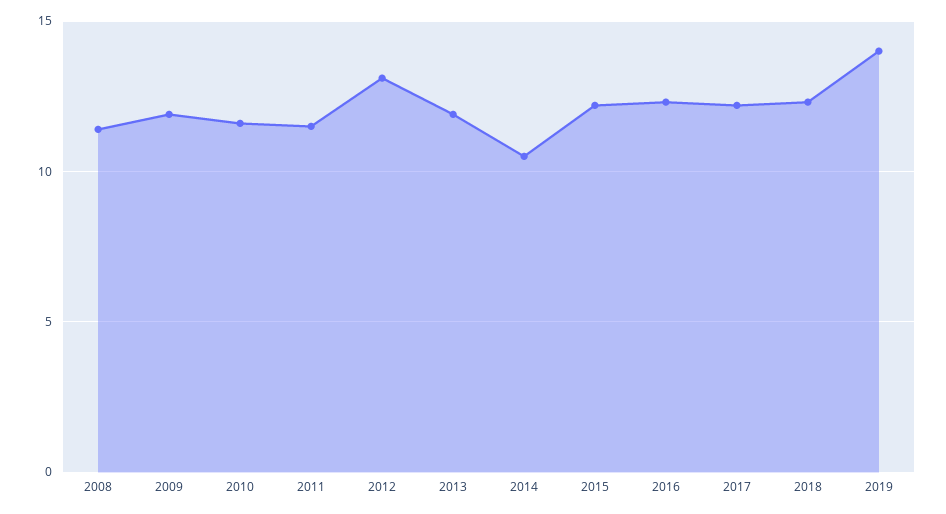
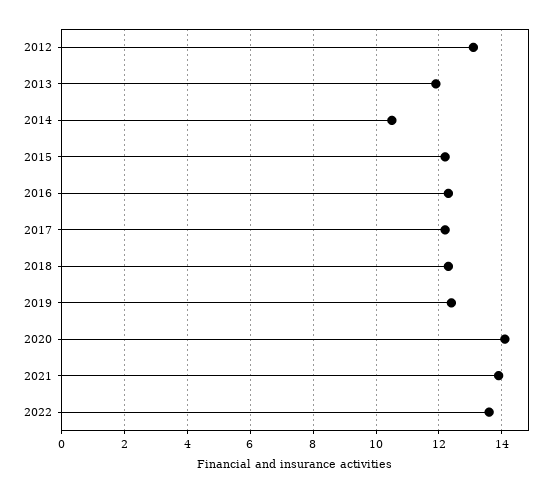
2008: 11.5 -> none
2009: 12 -> none
2010: 11.5 -> none
2011: 11.5 -> none
2019: 14 -> 12.5
2020: none -> 14
2021: none -> 14
2022: none -> 13.5

